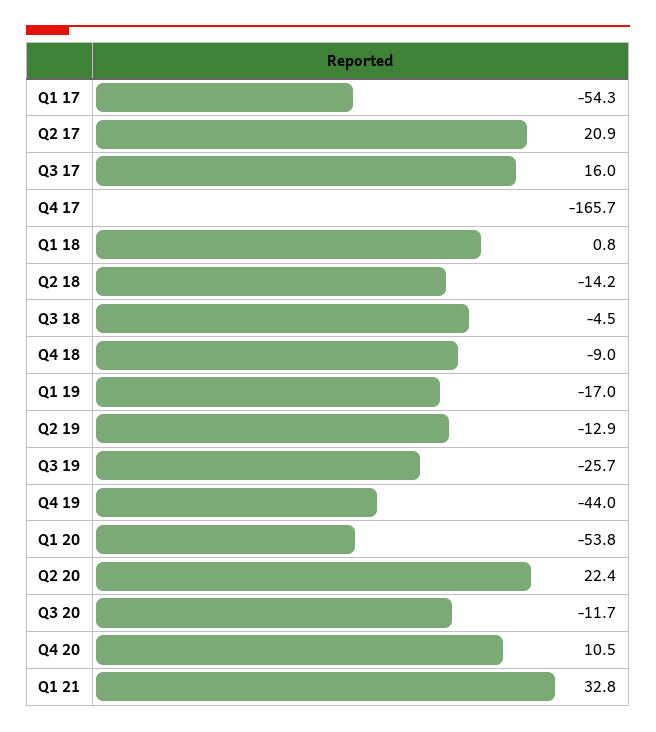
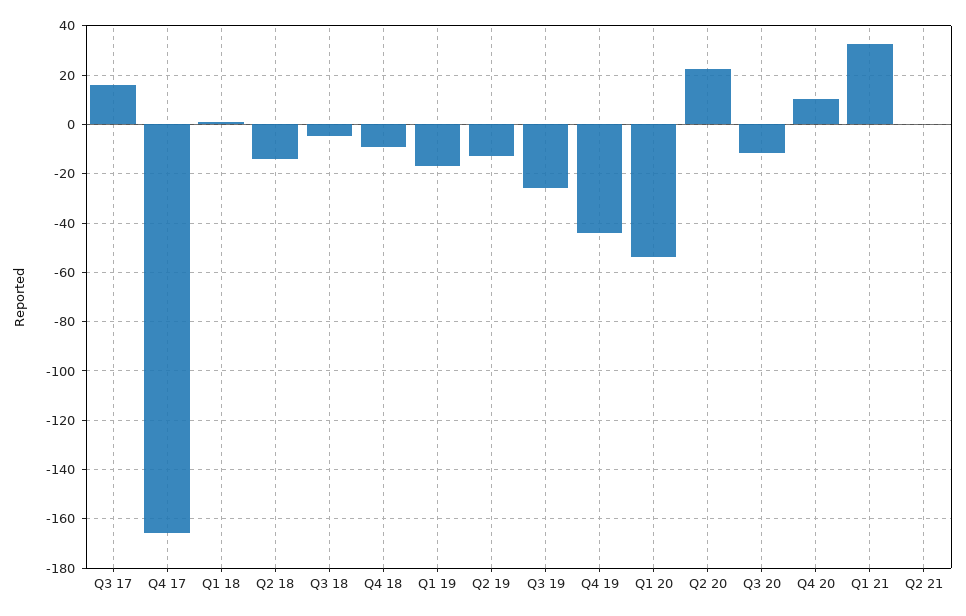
Q1 17: -54.3 -> none
Q2 17: 20.9 -> none
Q2 21: none -> 0

